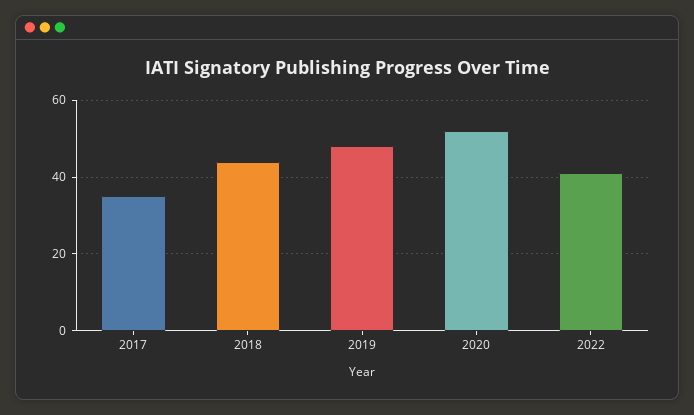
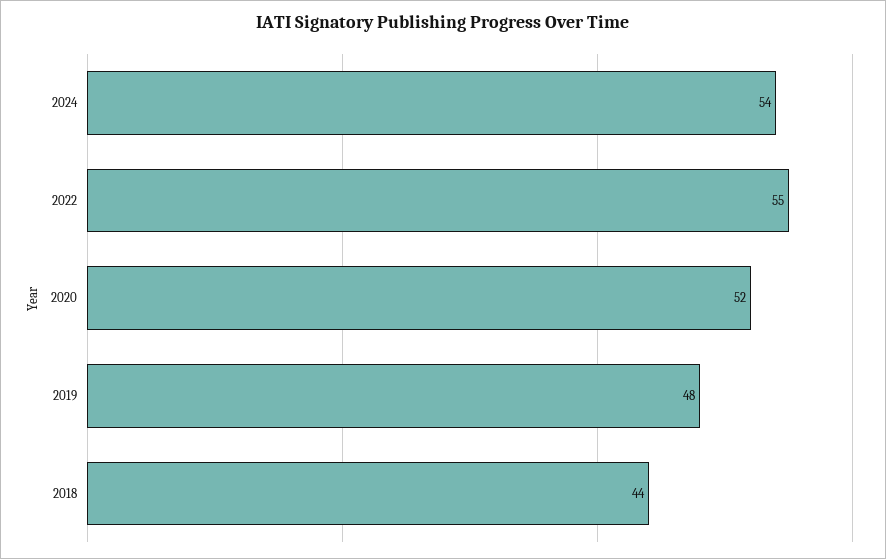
2017: 35 -> none
2022: 40 -> 55
2024: none -> 54

